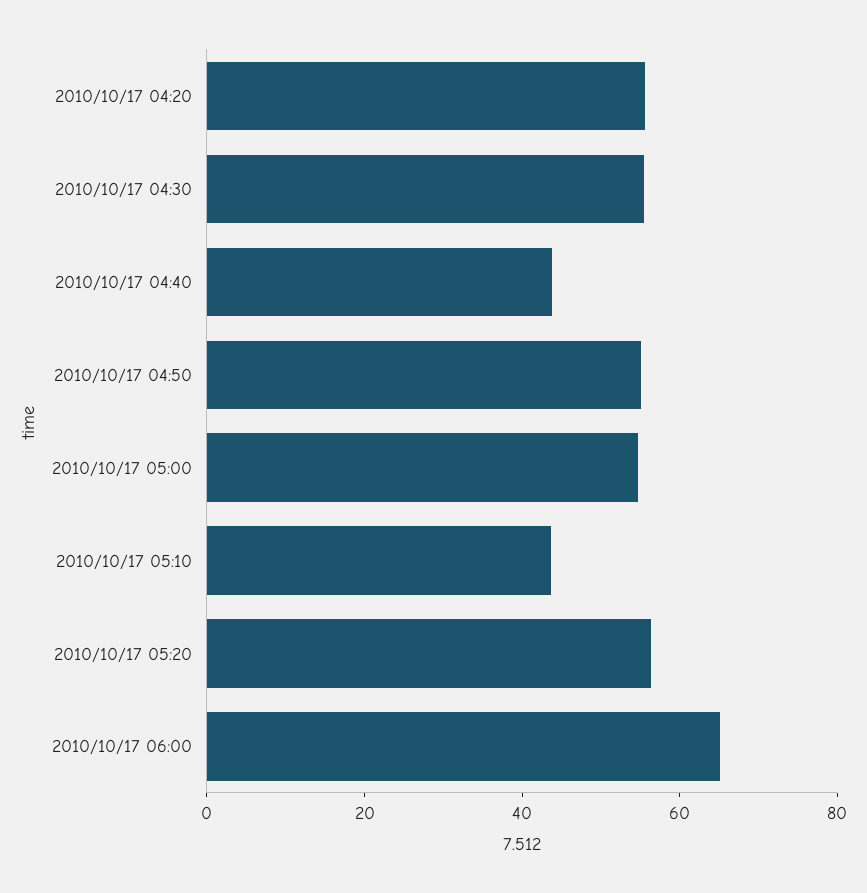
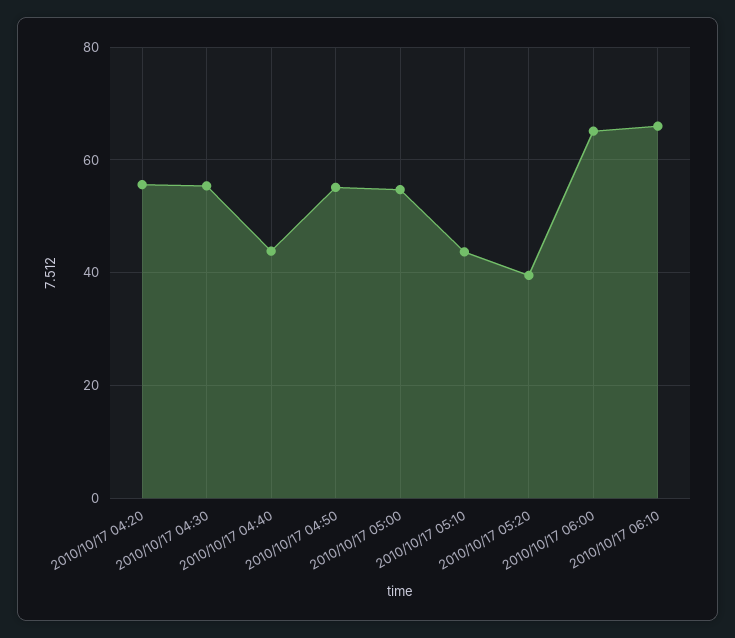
2010/10/17 05:20: 55 -> 40
2010/10/17 06:10: none -> 66

